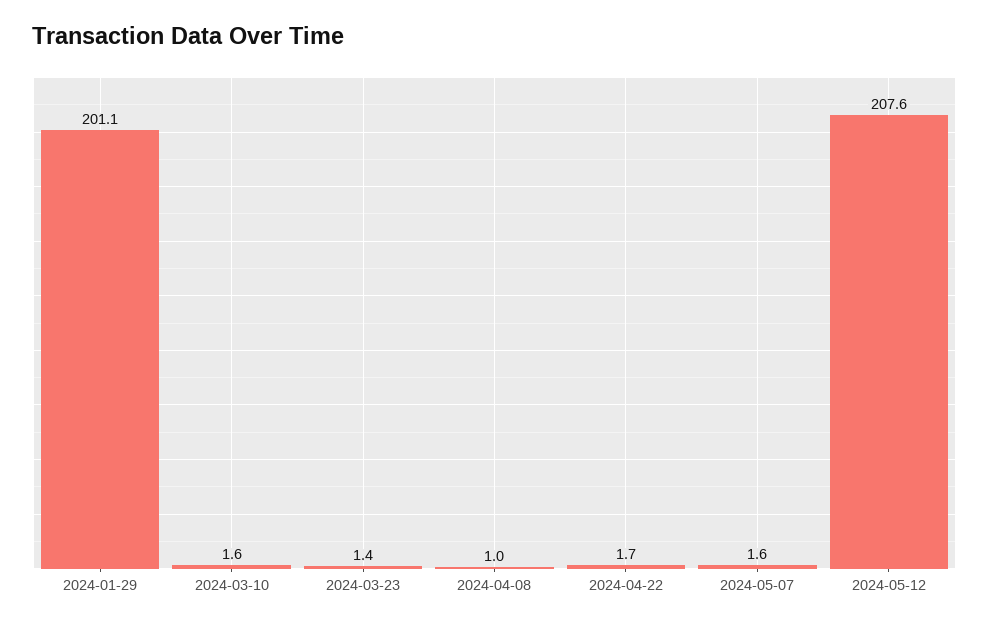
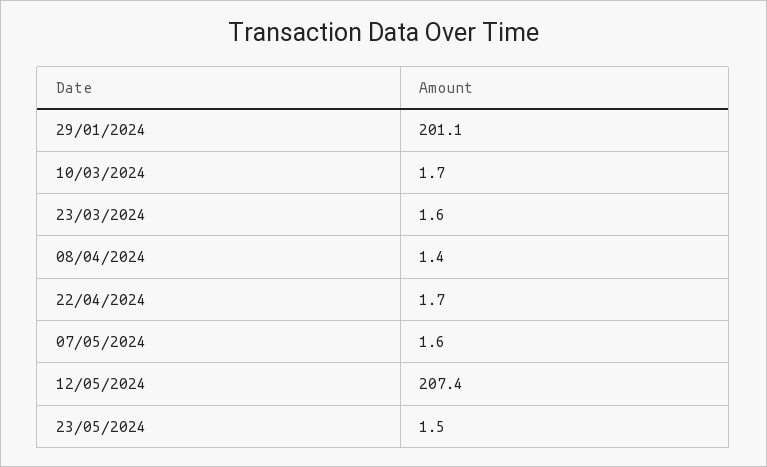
2024-03-10: 1.6 -> 1.7
2024-03-23: 1.4 -> 1.6
2024-04-08: 1 -> 1.4
2024-05-12: 207.6 -> 207.4
23/05/2024: none -> 1.5

